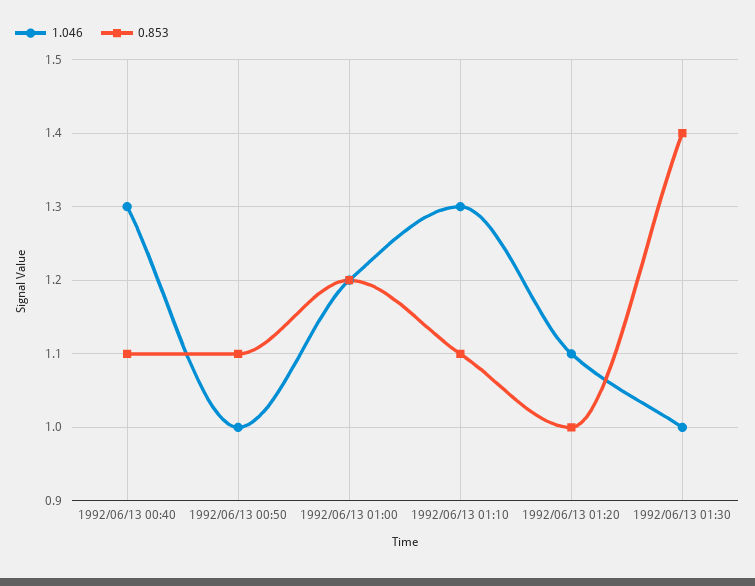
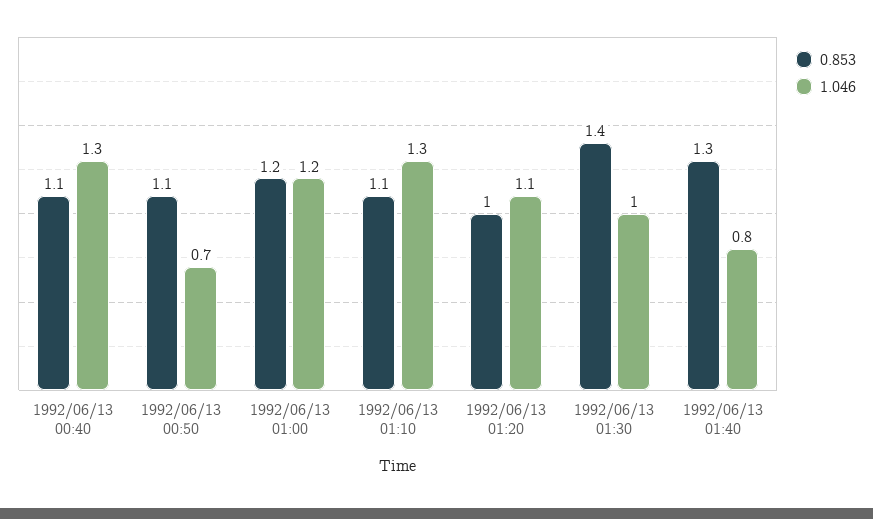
1.046, 1992/06/13 00:50: 1 -> 0.7
0.853, 1992/06/13 01:40: none -> 1.3
1.046, 1992/06/13 01:40: none -> 0.8

